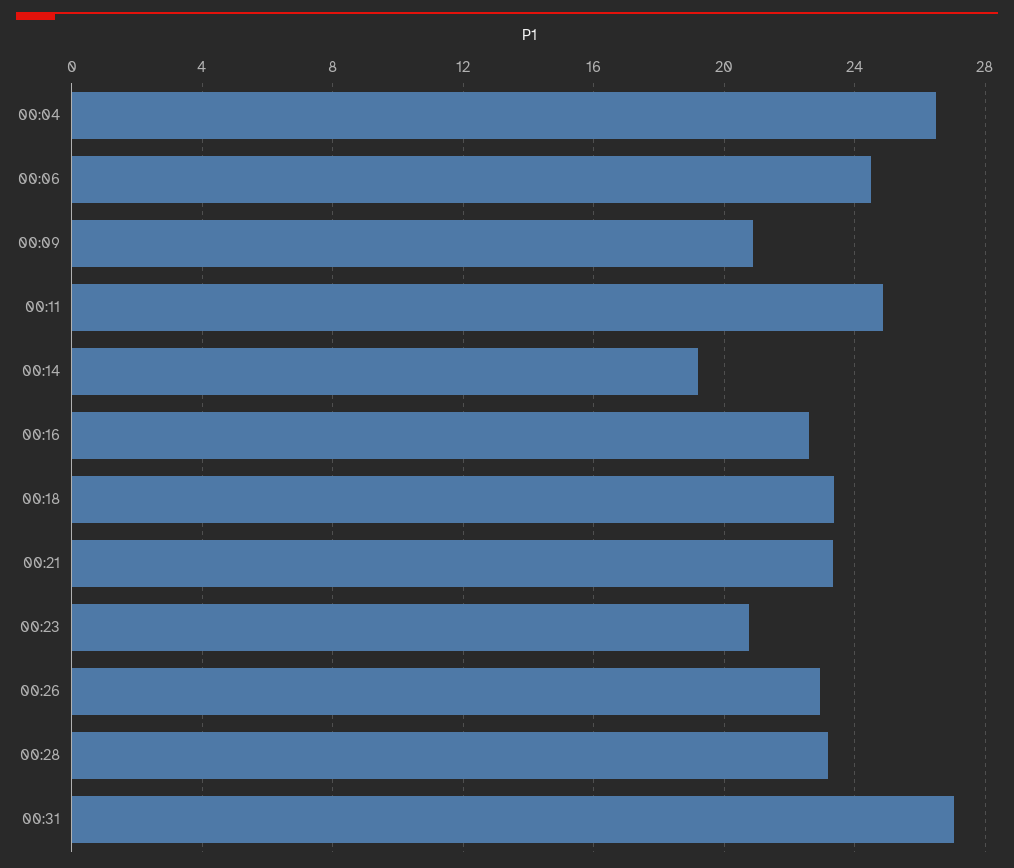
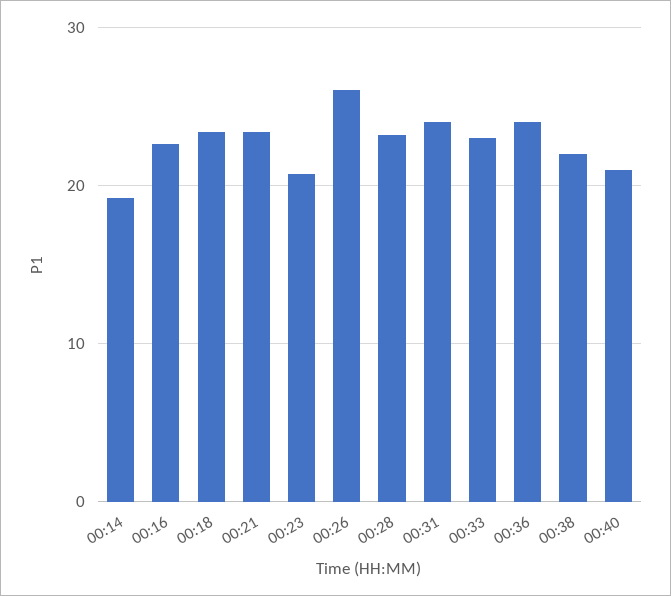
00:04: 26.5 -> none
00:06: 24.5 -> none
00:09: 21 -> none
00:11: 25 -> none
00:26: 23 -> 26
00:31: 27 -> 24
00:33: none -> 23
00:36: none -> 24
00:38: none -> 22
00:40: none -> 21

